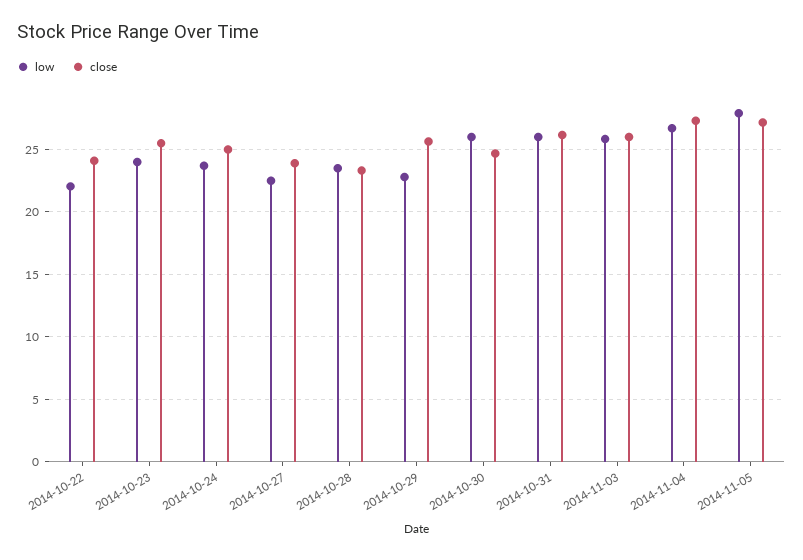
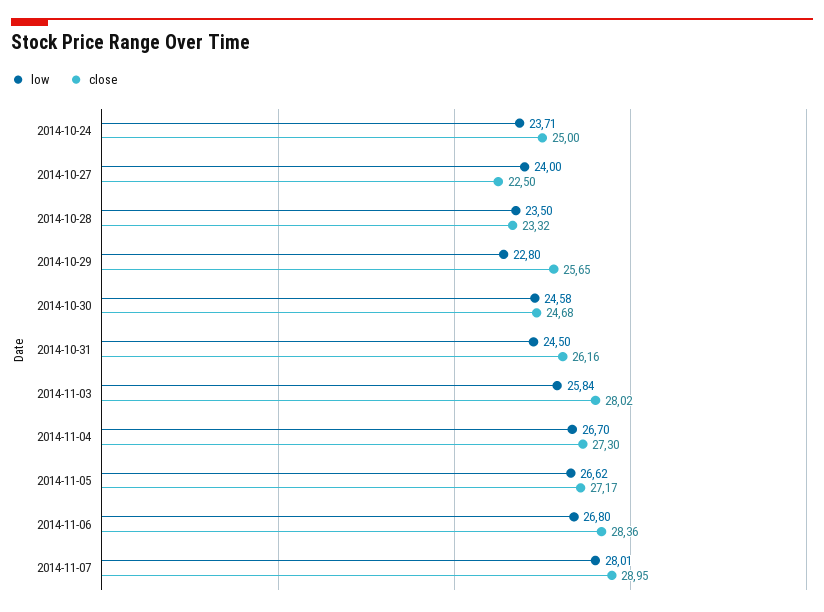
low, 2014-10-22: 22 -> none
close, 2014-10-22: 24 -> none
low, 2014-10-23: 24 -> none
close, 2014-10-23: 25.5 -> none
low, 2014-10-27: 22.5 -> 24
close, 2014-10-27: 24 -> 22.5
low, 2014-10-30: 26 -> 24.58
low, 2014-10-31: 26 -> 24.5
close, 2014-11-03: 26 -> 28.02
low, 2014-11-05: 28 -> 26.62
low, 2014-11-06: none -> 26.8
close, 2014-11-06: none -> 28.36
low, 2014-11-07: none -> 28.01
close, 2014-11-07: none -> 28.95

